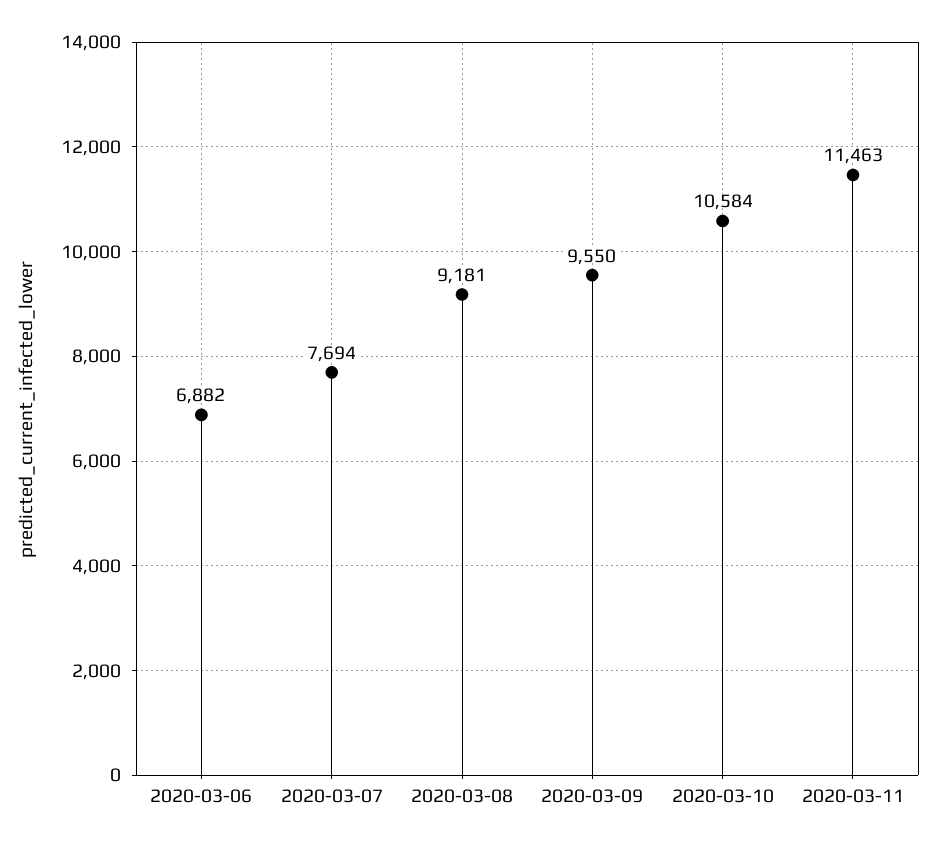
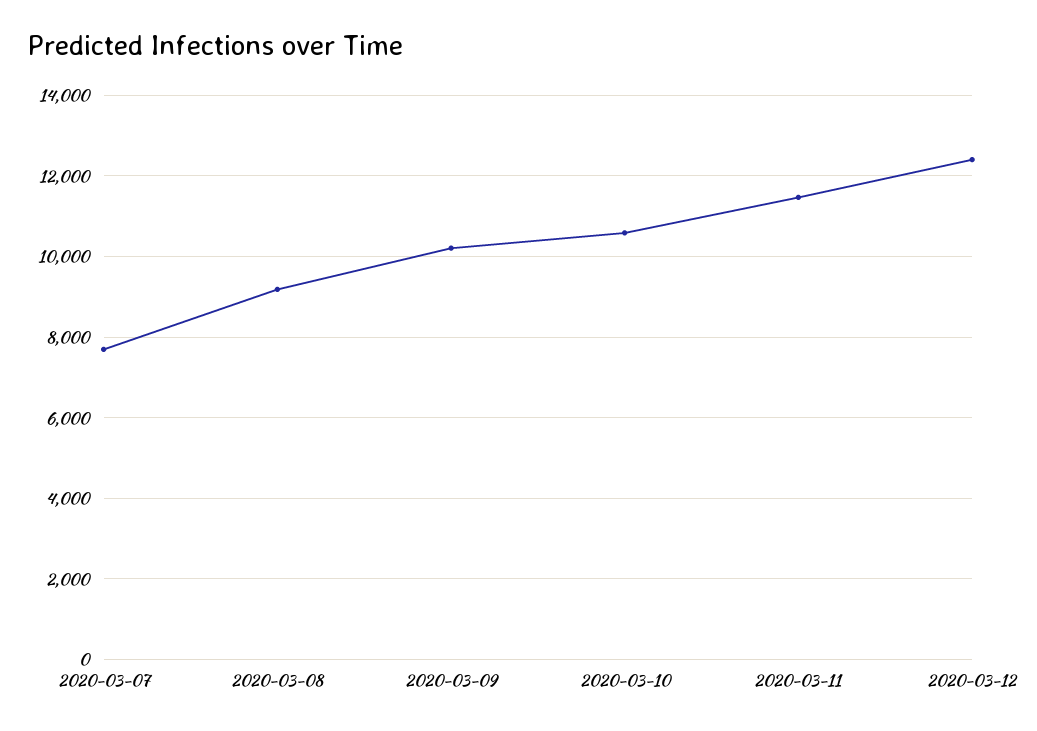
2020-03-06: 6882 -> none
2020-03-09: 9550 -> 10200
2020-03-12: none -> 12400

